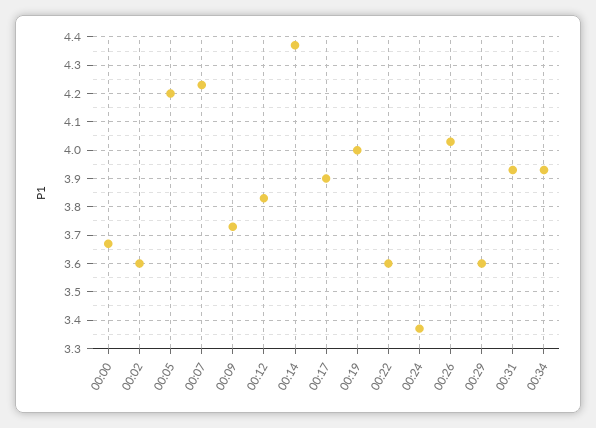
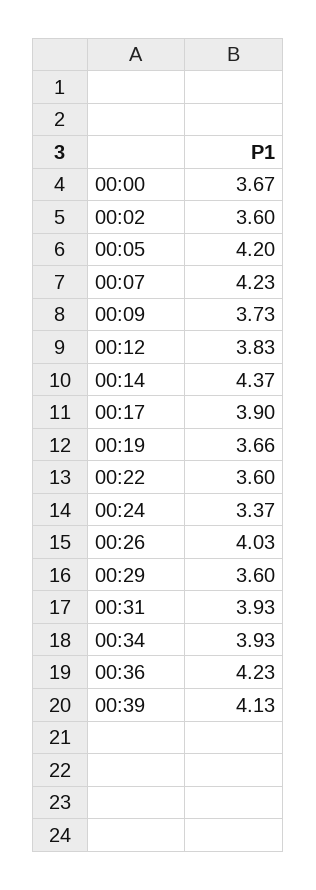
00:19: 4 -> 3.66
00:36: none -> 4.23
00:39: none -> 4.13

